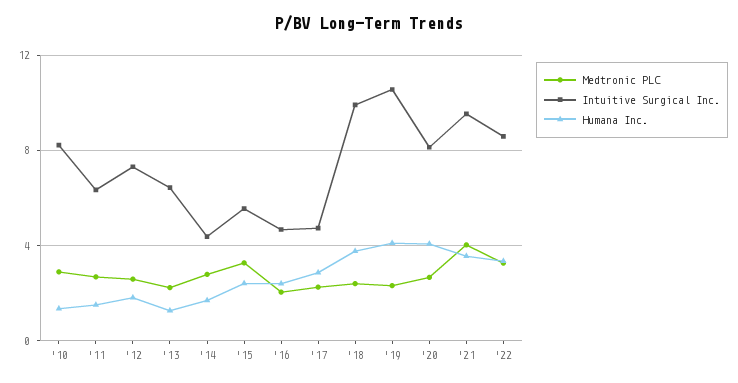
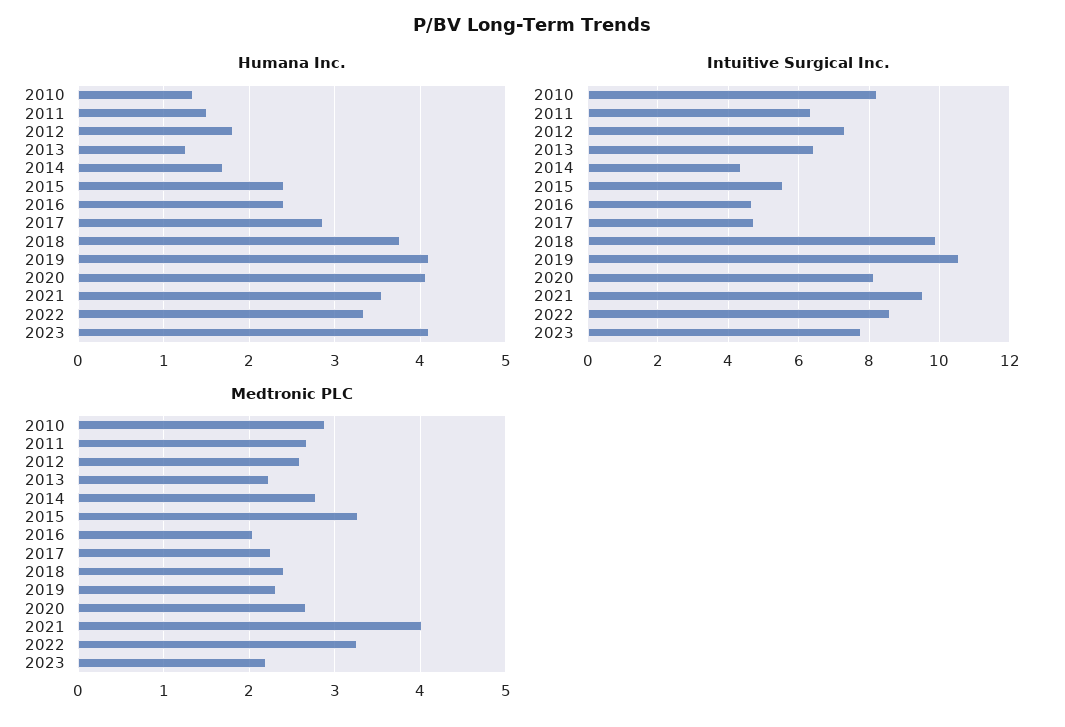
Humana Inc., 2023: none -> 4.1
Intuitive Surgical Inc., 2023: none -> 7.8
Medtronic PLC, 2023: none -> 2.2

